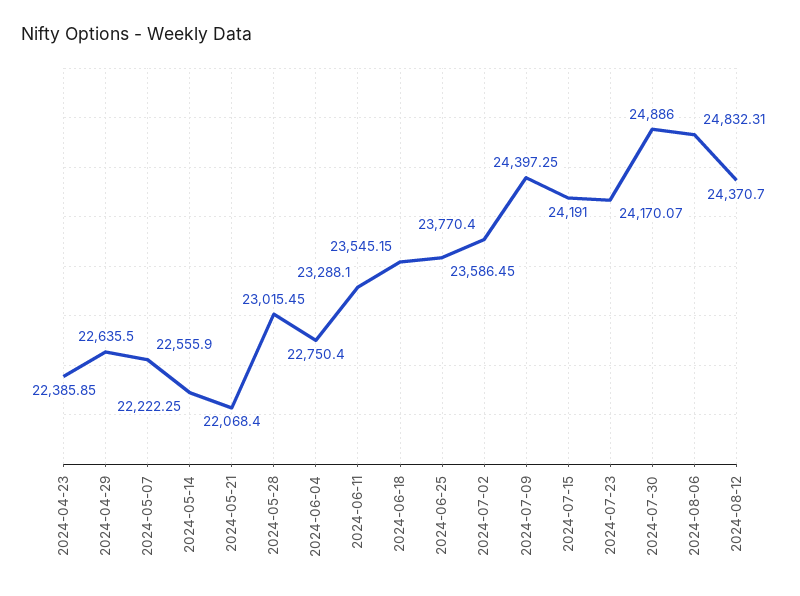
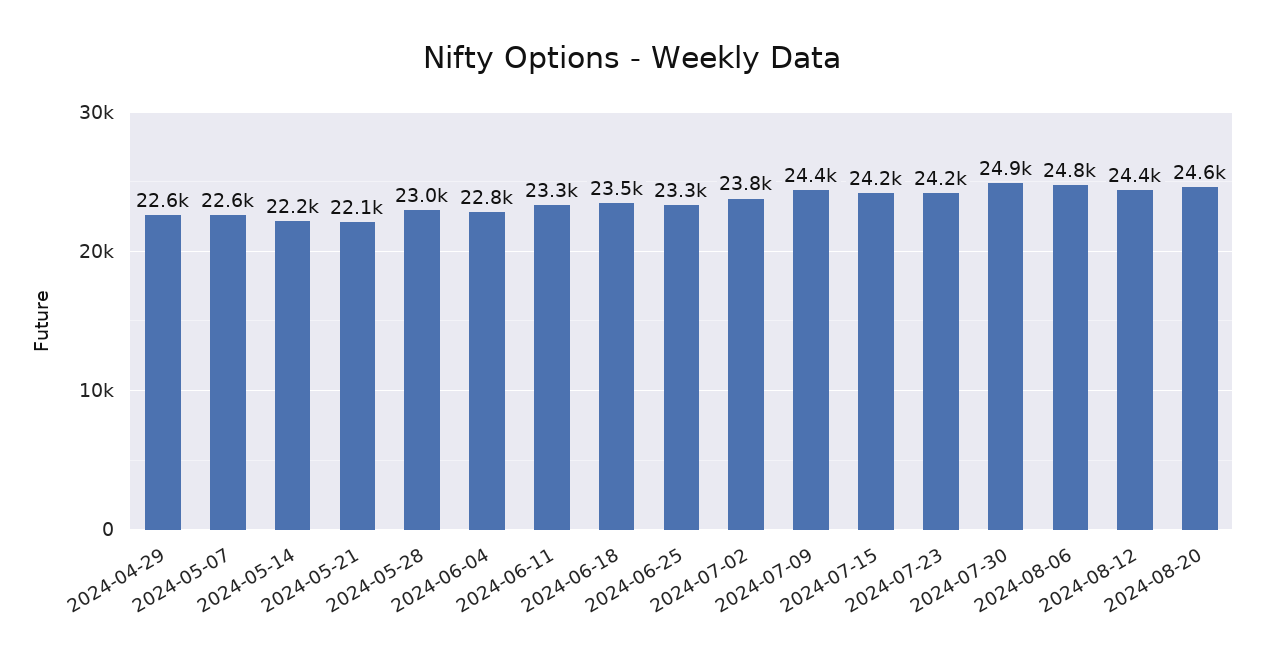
2024-04-23: 22385.85 -> none
2024-06-25: 23586.45 -> 23300
2024-08-20: none -> 24600

